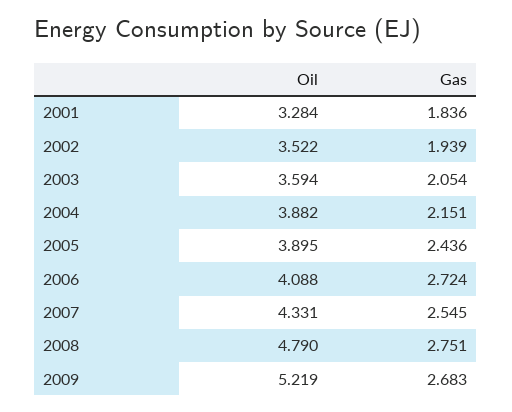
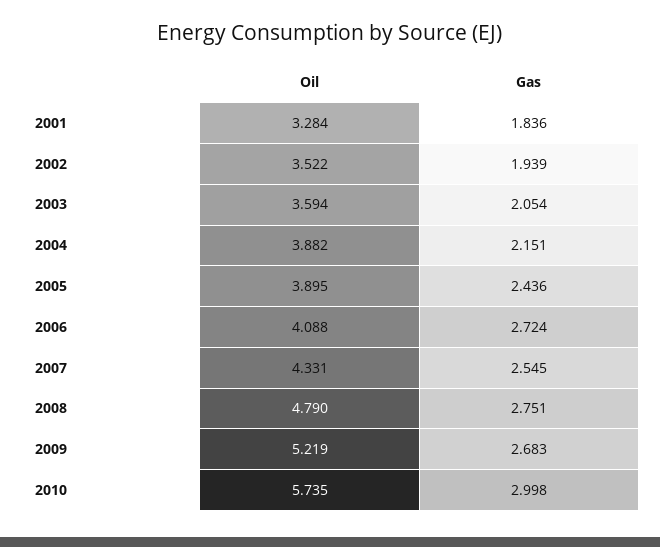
Oil, 2010: none -> 5.735
Gas, 2010: none -> 2.998

